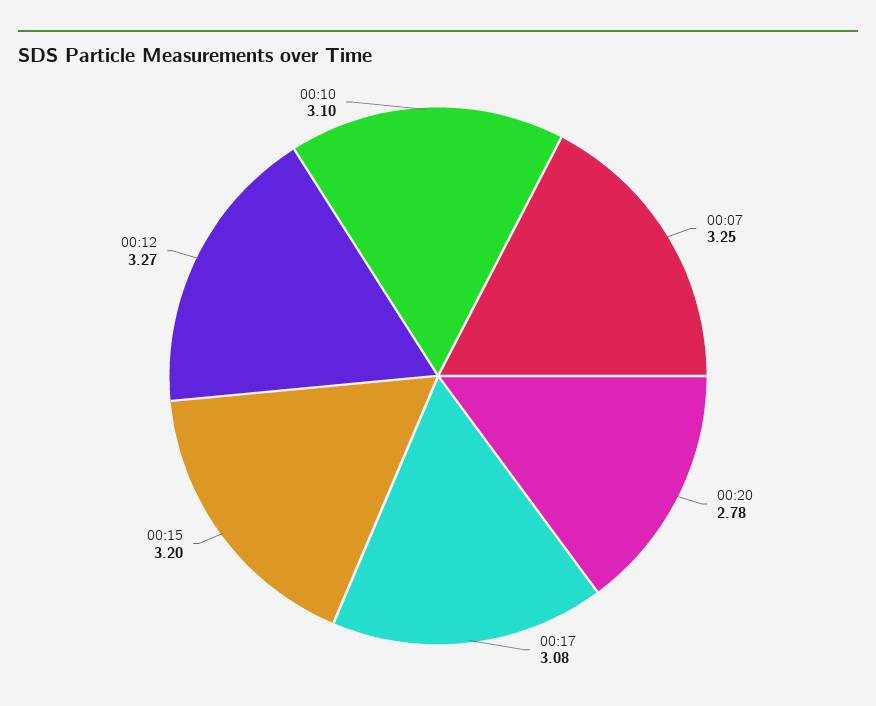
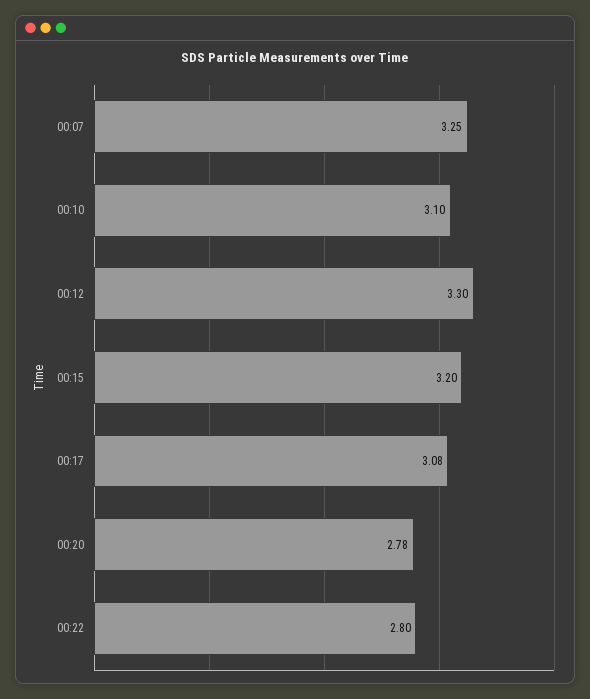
00:12: 3.27 -> 3.3
00:22: none -> 2.8

